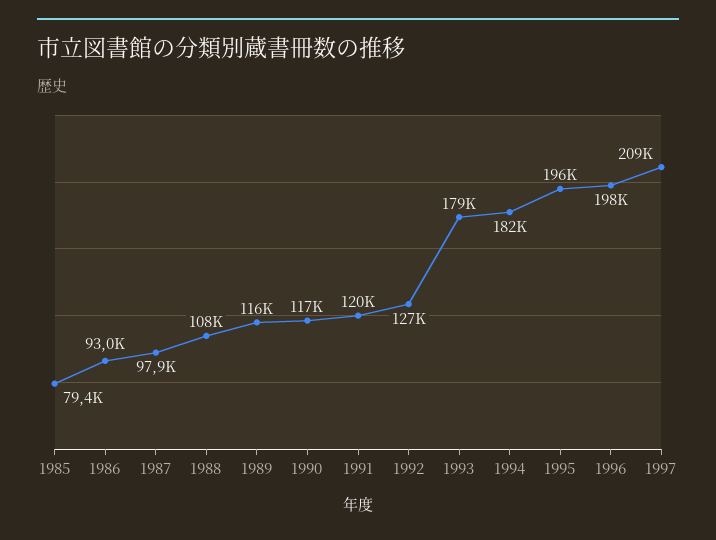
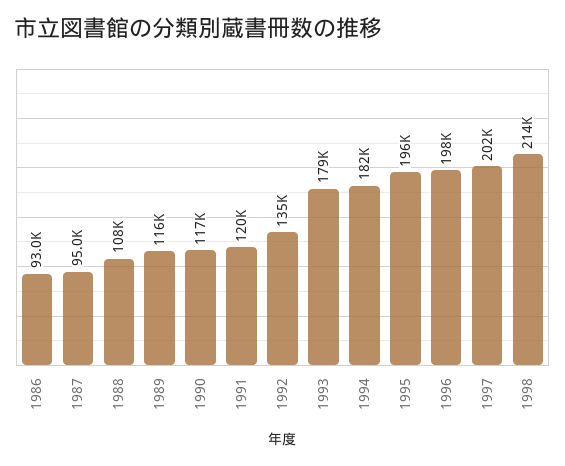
1985: 79400 -> none
1987: 97900 -> 95000
1992: 127000 -> 135000
1997: 209000 -> 202000
1998: none -> 214000

